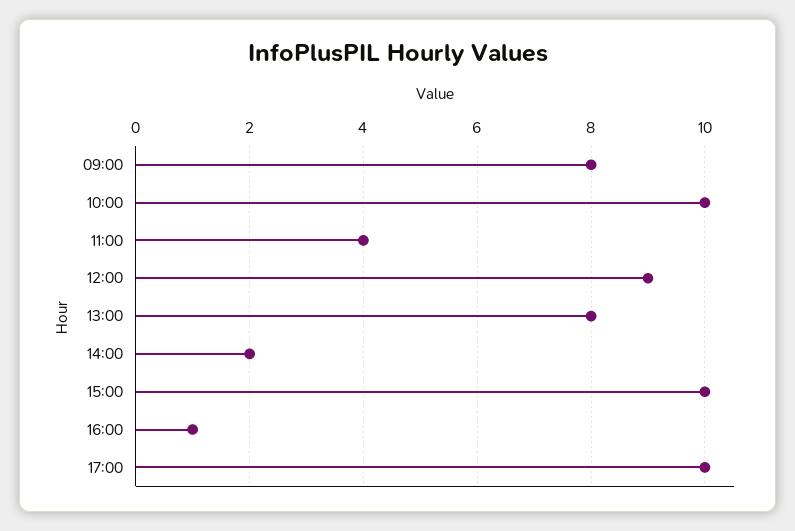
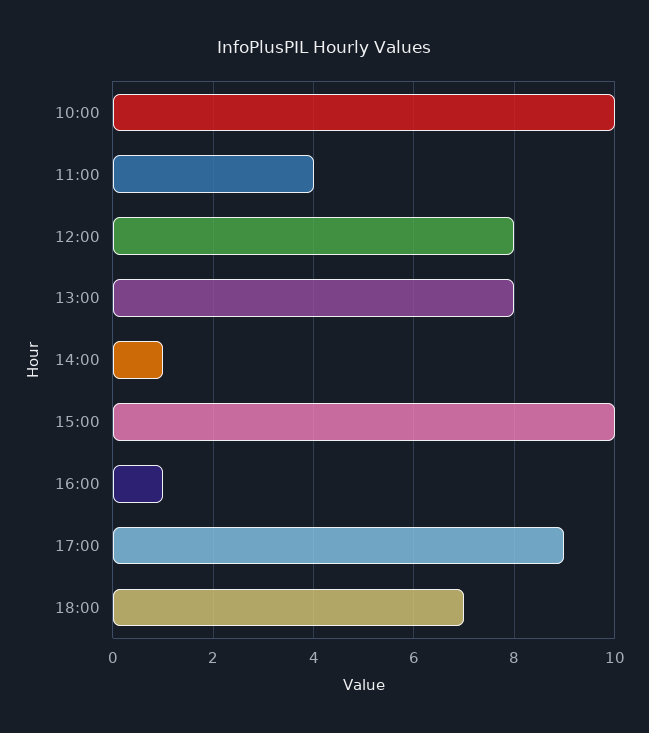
09:00: 8 -> none
12:00: 9 -> 8
14:00: 2 -> 1
17:00: 10 -> 9
18:00: none -> 7

